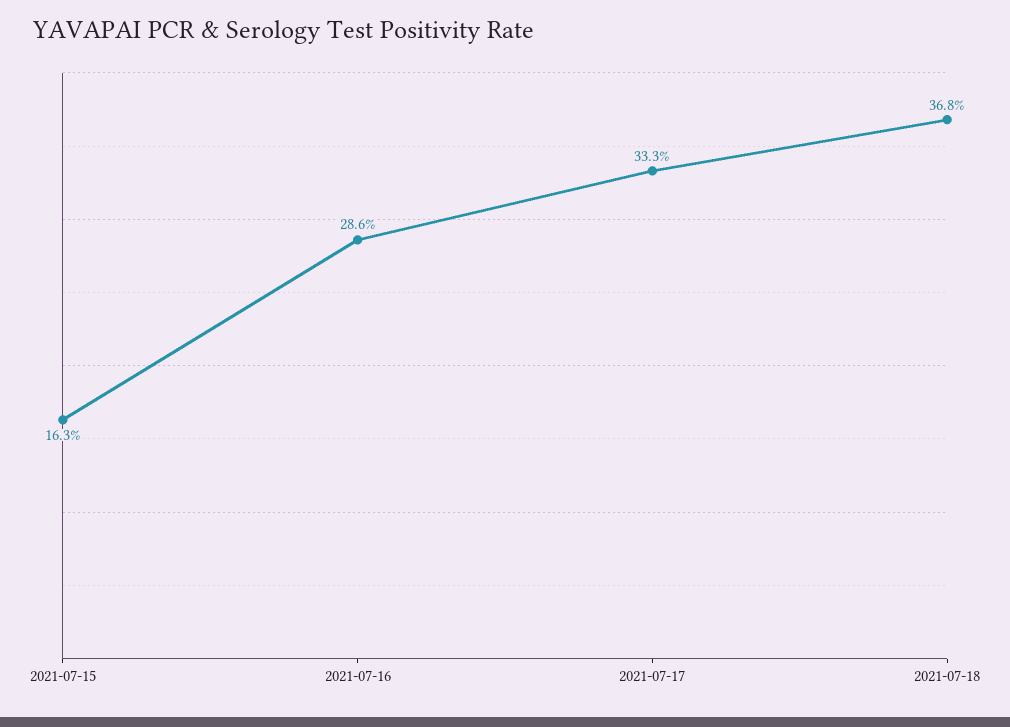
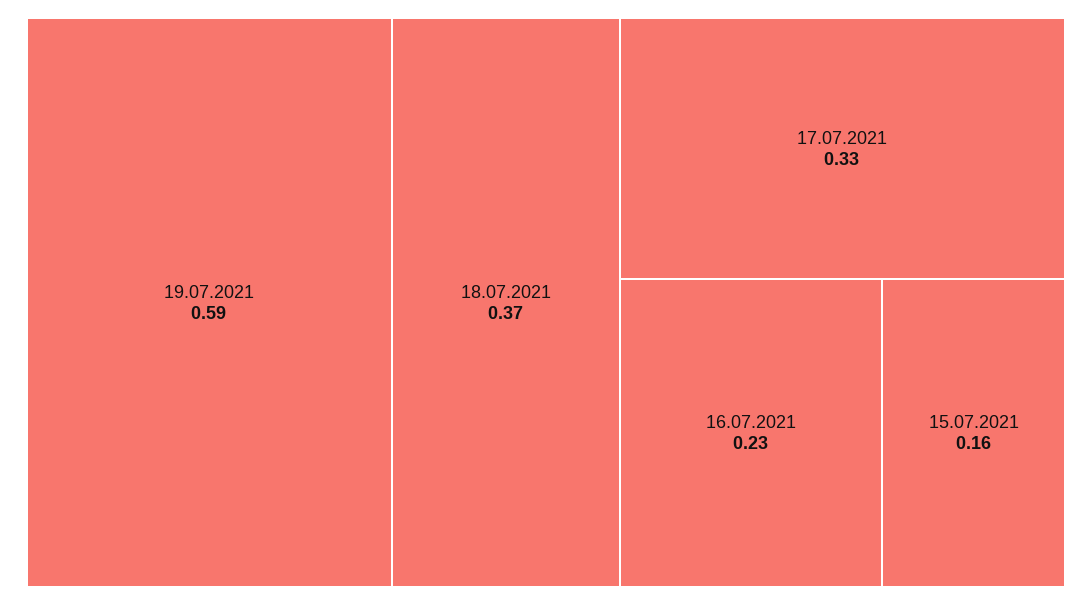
2021-07-16: 0.286 -> 0.23
19.07.2021: none -> 0.59

